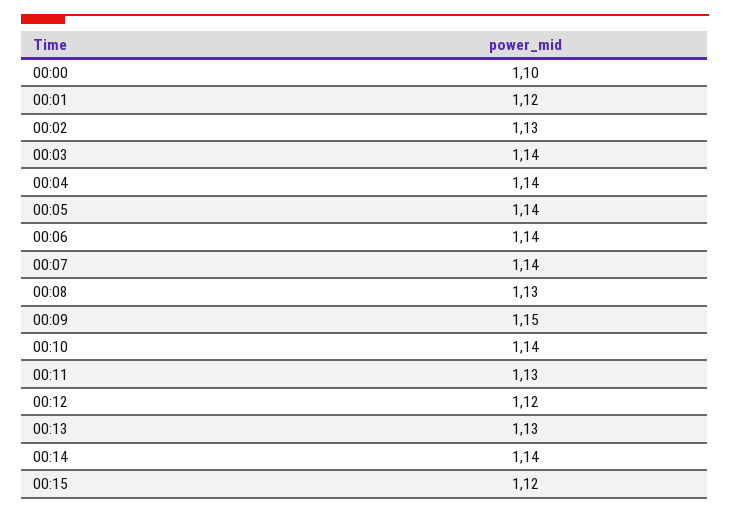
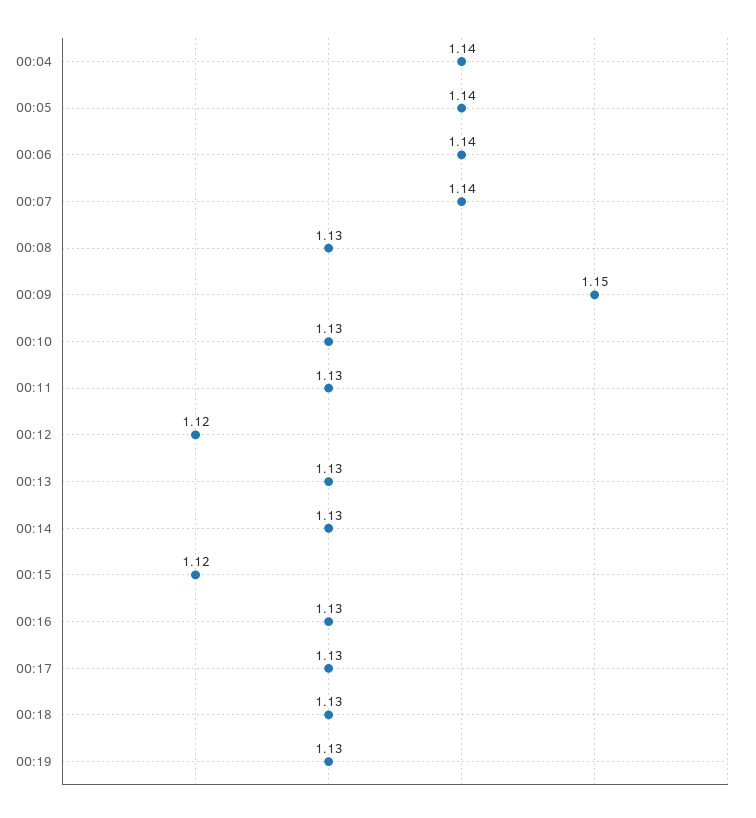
00:00: 1.1 -> none
00:01: 1.12 -> none
00:02: 1.13 -> none
00:03: 1.14 -> none
00:10: 1.14 -> 1.13
00:14: 1.14 -> 1.13
00:16: none -> 1.13
00:17: none -> 1.13
00:18: none -> 1.13
00:19: none -> 1.13

